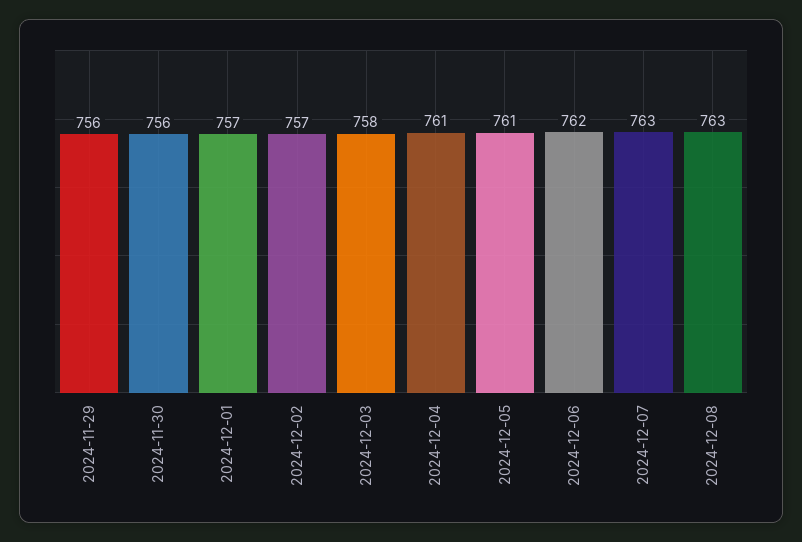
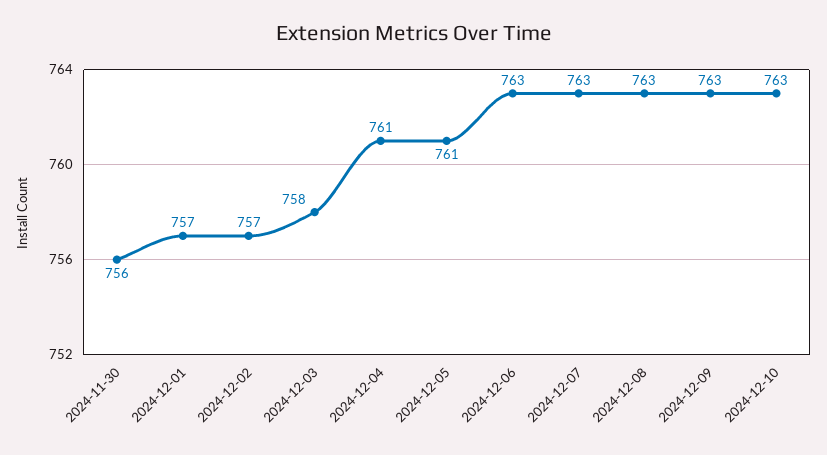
2024-11-29: 756 -> none
2024-12-06: 762 -> 763
2024-12-09: none -> 763
2024-12-10: none -> 763

